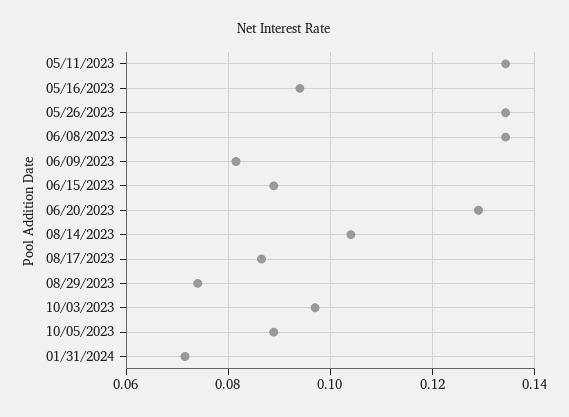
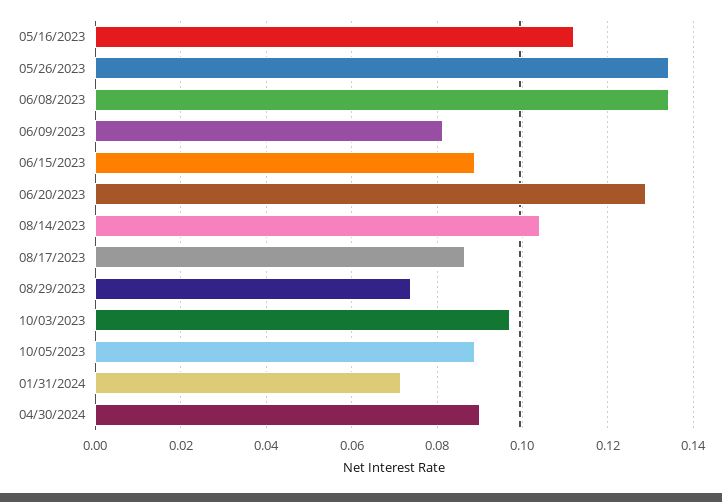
05/11/2023: 0.134 -> none
05/16/2023: 0.094 -> 0.112
04/30/2024: none -> 0.09

